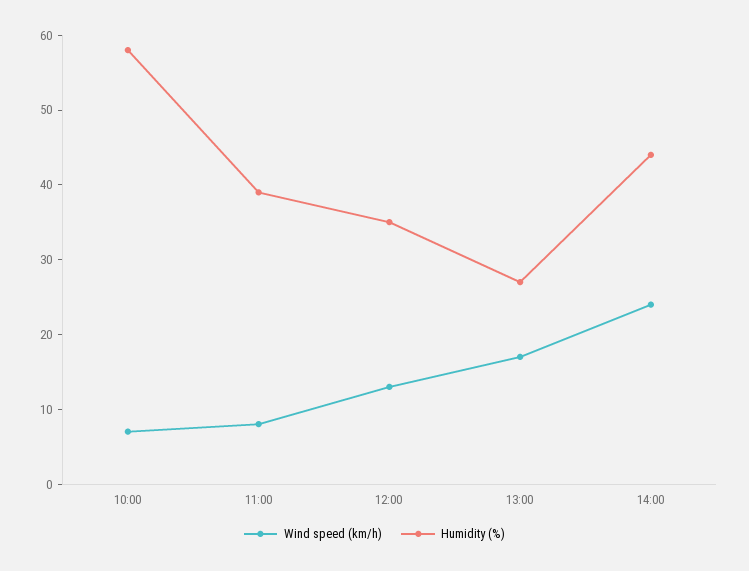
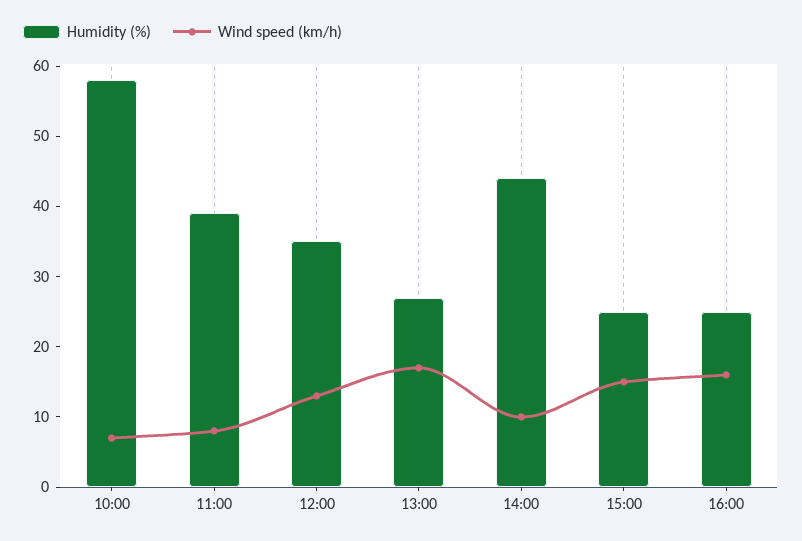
Wind speed (km/h), 14:00: 25 -> 10
Humidity (%), 15:00: none -> 25
Wind speed (km/h), 15:00: none -> 15
Humidity (%), 16:00: none -> 25
Wind speed (km/h), 16:00: none -> 15

